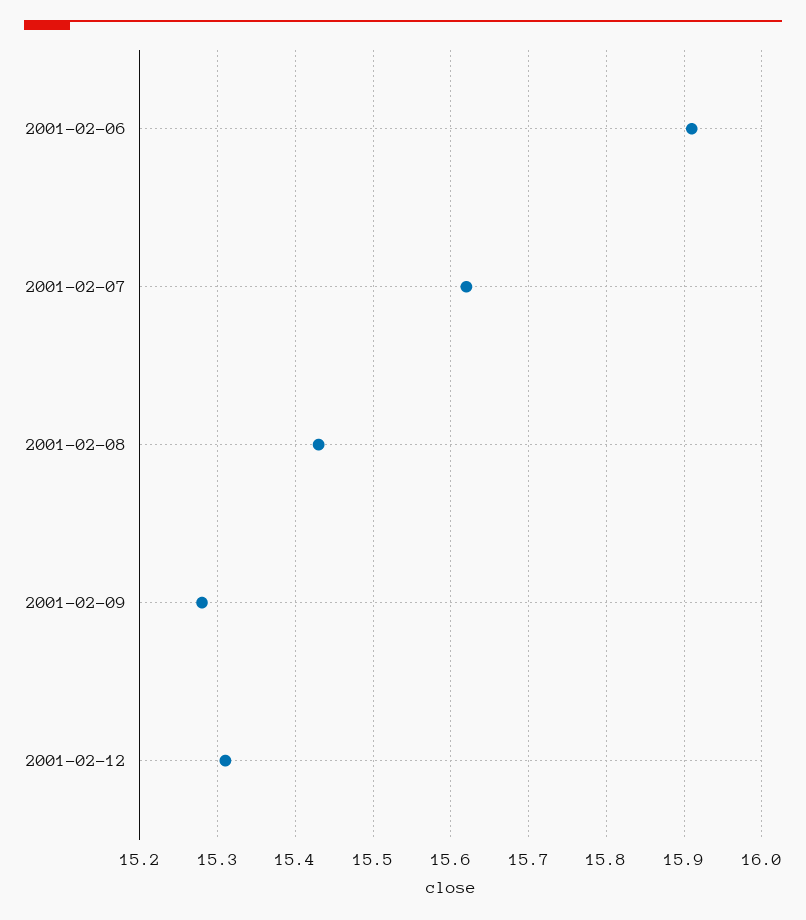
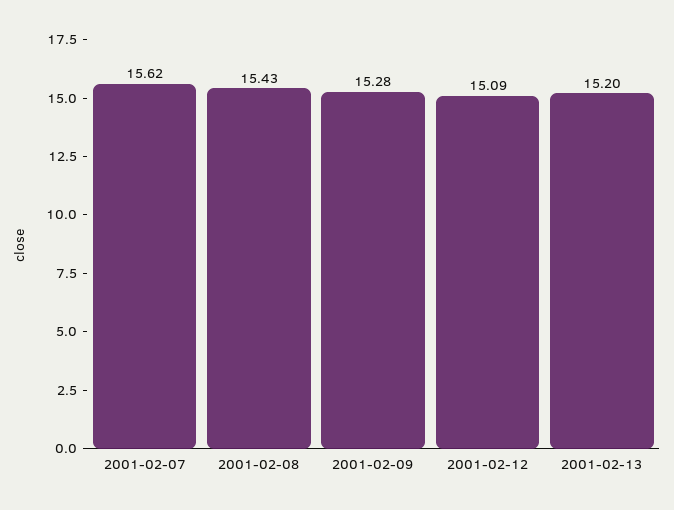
2001-02-06: 15.91 -> none
2001-02-12: 15.31 -> 15.09
2001-02-13: none -> 15.2

